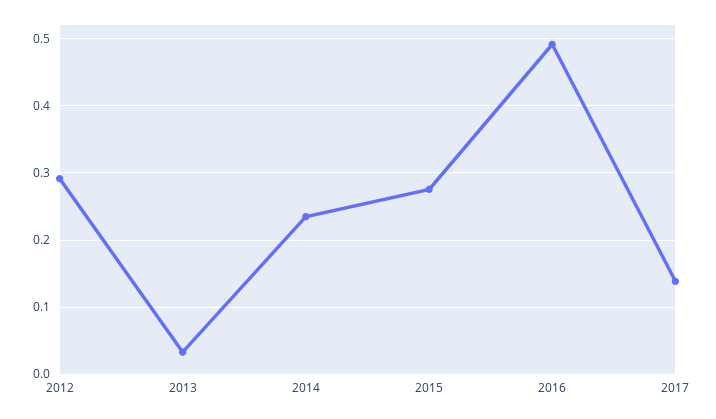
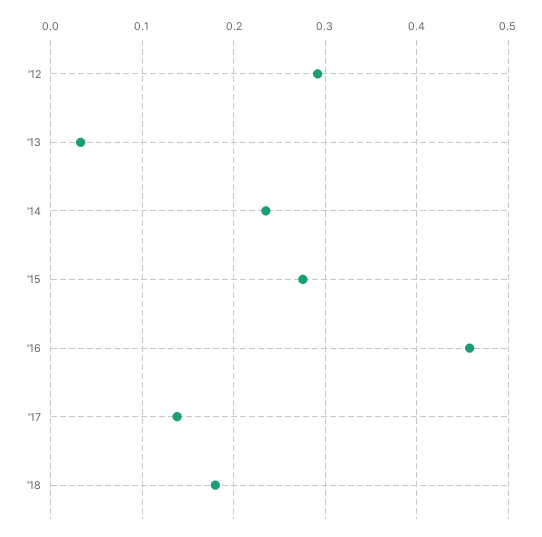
2016: 0.49 -> 0.46
'18: none -> 0.18

